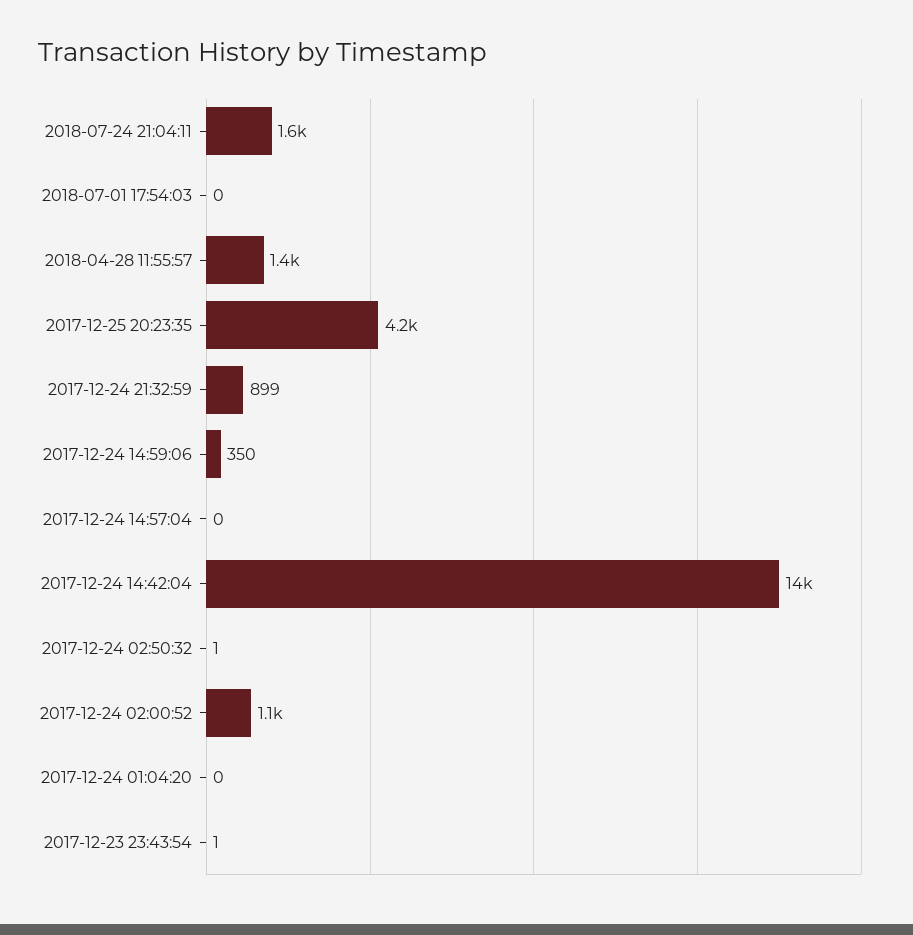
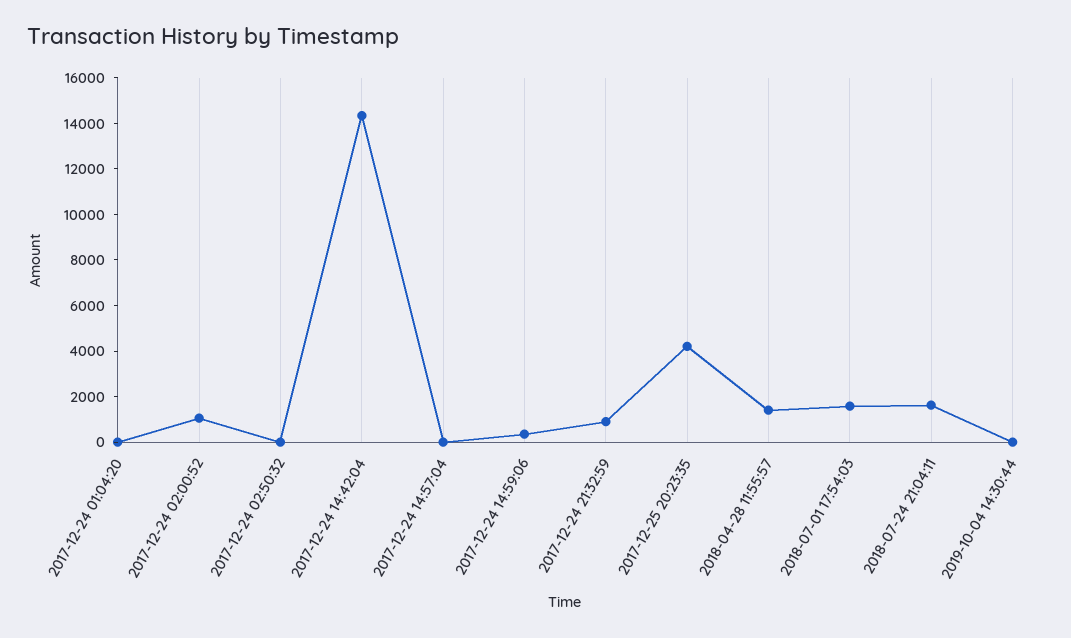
2018-07-01 17:54:03: 0 -> 1500
2017-12-23 23:43:54: 1 -> none
2019-10-04 14:30:44: none -> 0

